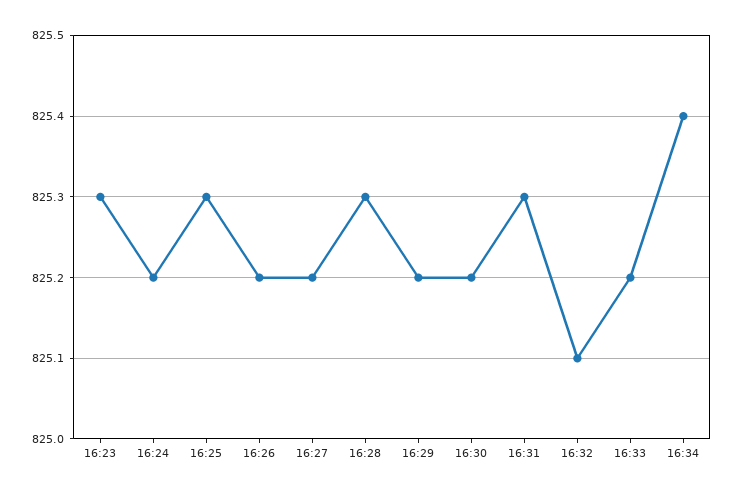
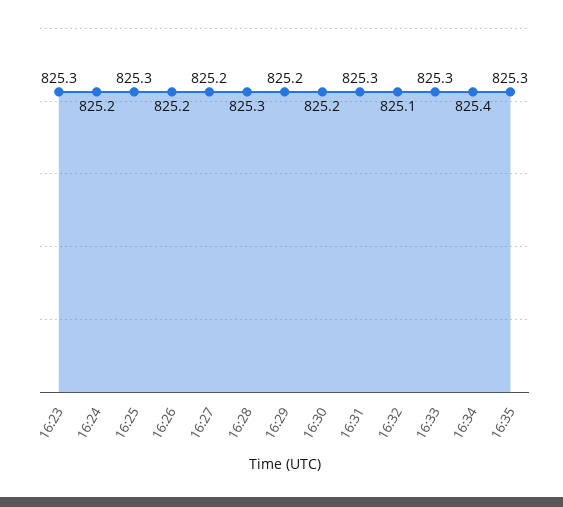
16:33: 825.2 -> 825.3
16:35: none -> 825.3

